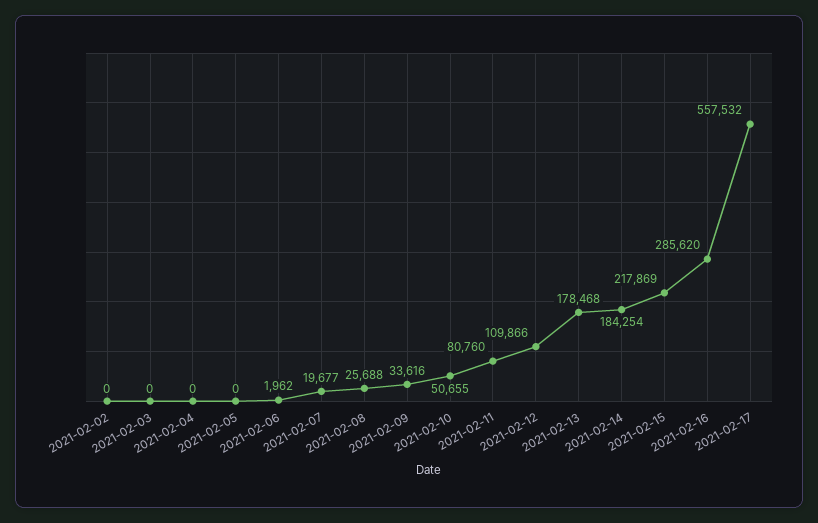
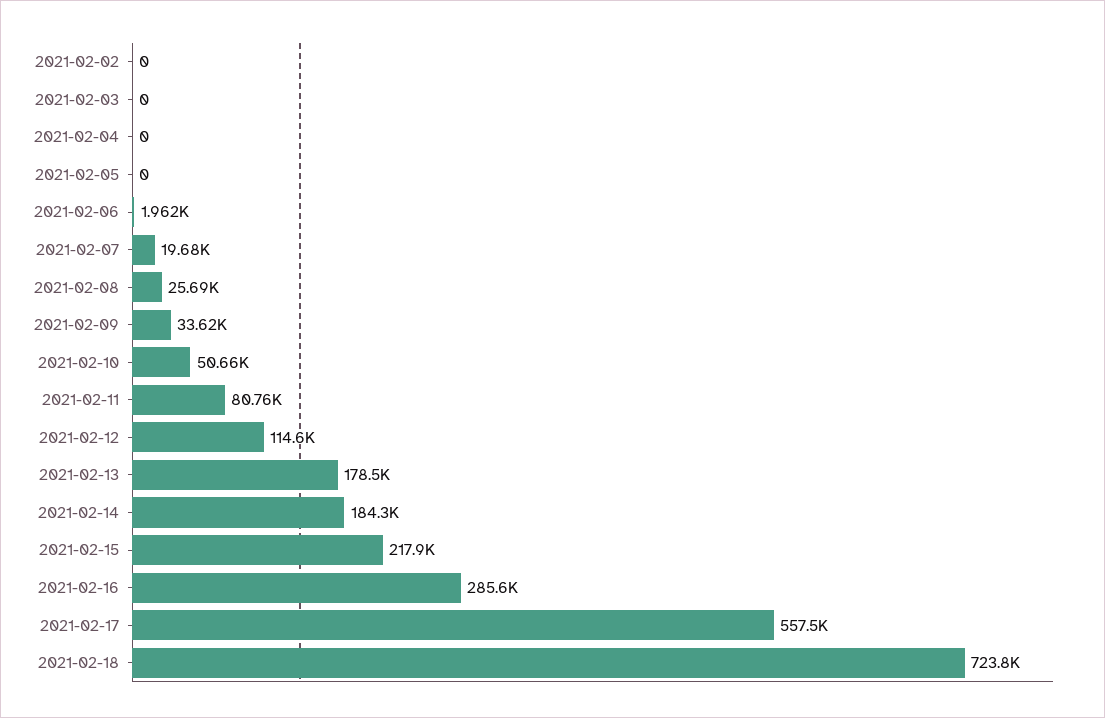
2021-02-12: 109866 -> 114600
2021-02-18: none -> 723800

